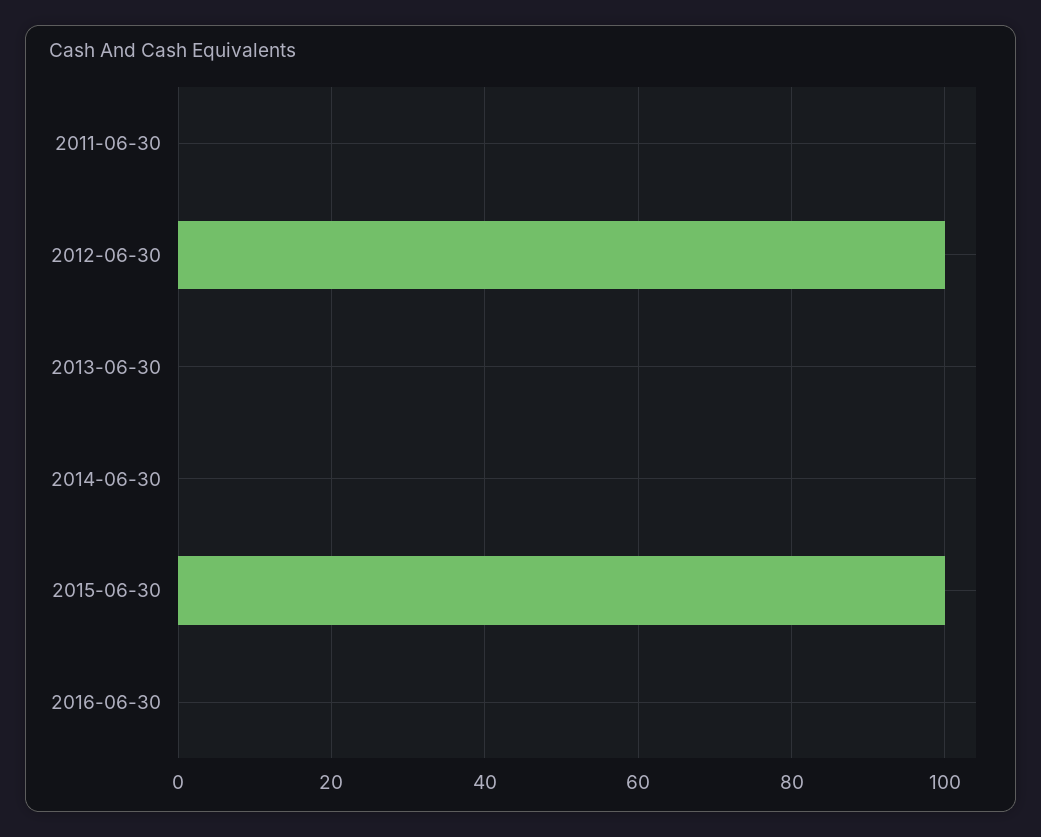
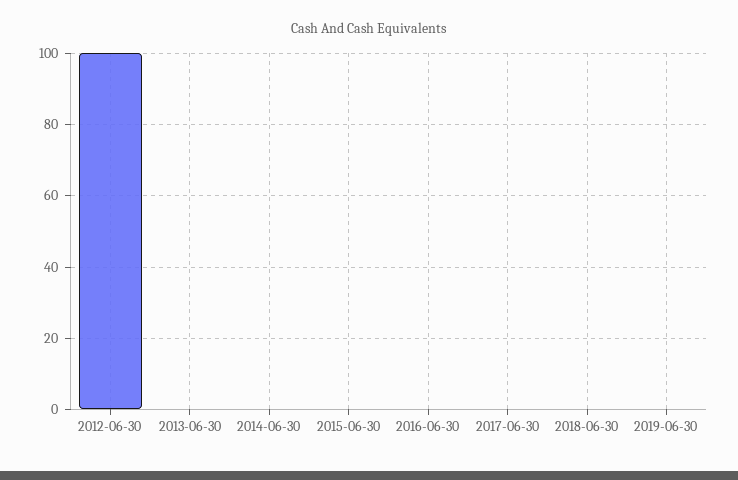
2011-06-30: 0 -> none
2015-06-30: 100 -> 0
2017-06-30: none -> 0
2018-06-30: none -> 0
2019-06-30: none -> 0

